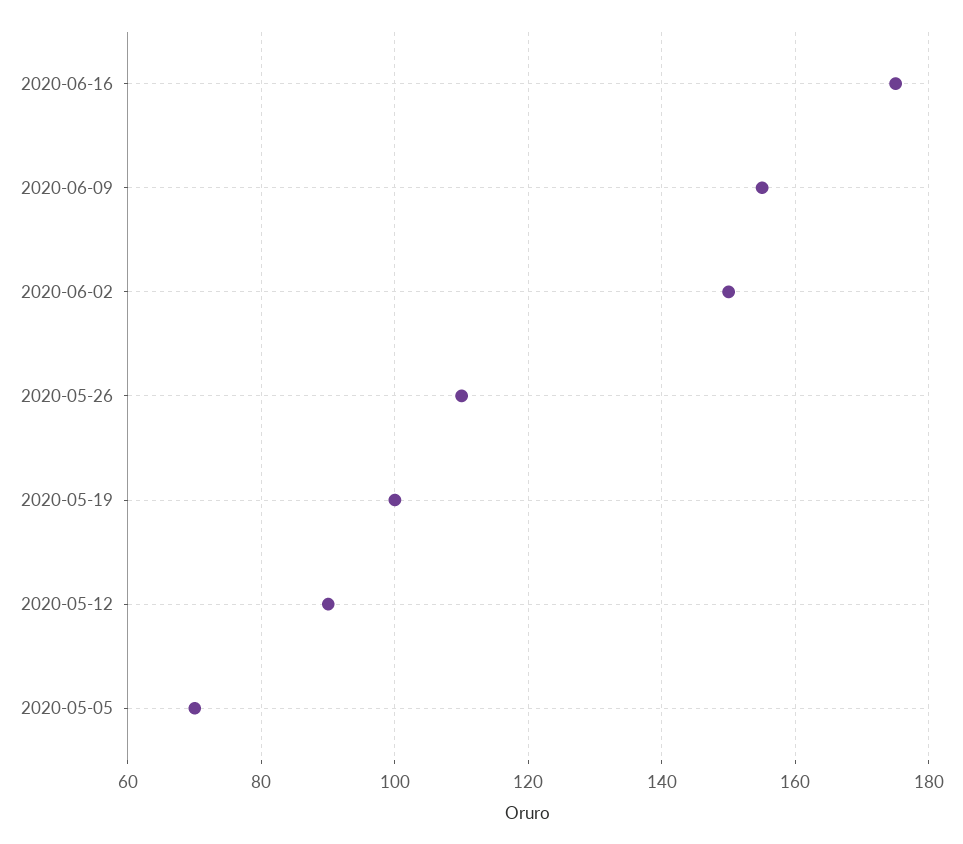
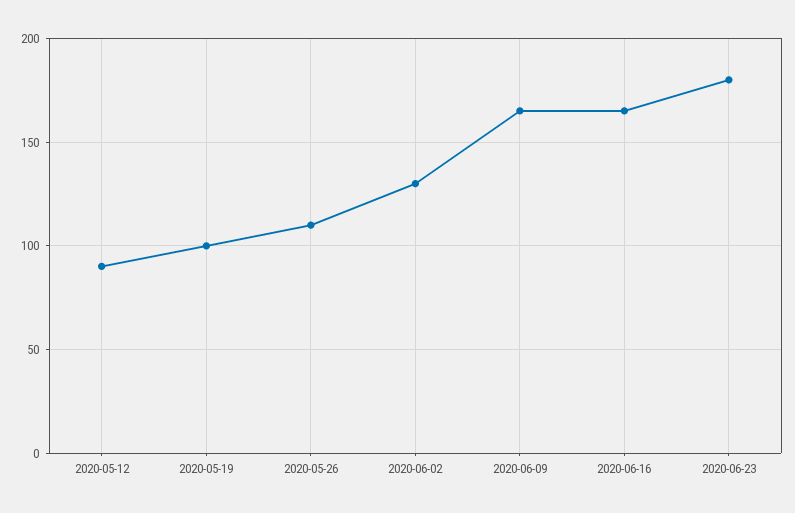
2020-06-16: 175 -> 165
2020-06-09: 155 -> 165
2020-06-02: 150 -> 130
2020-05-05: 70 -> none
2020-06-23: none -> 180

